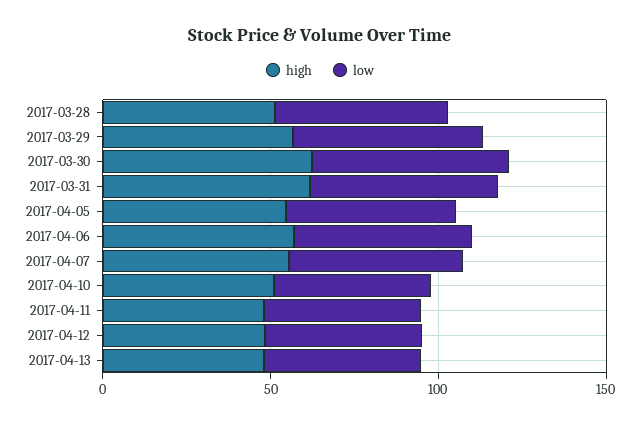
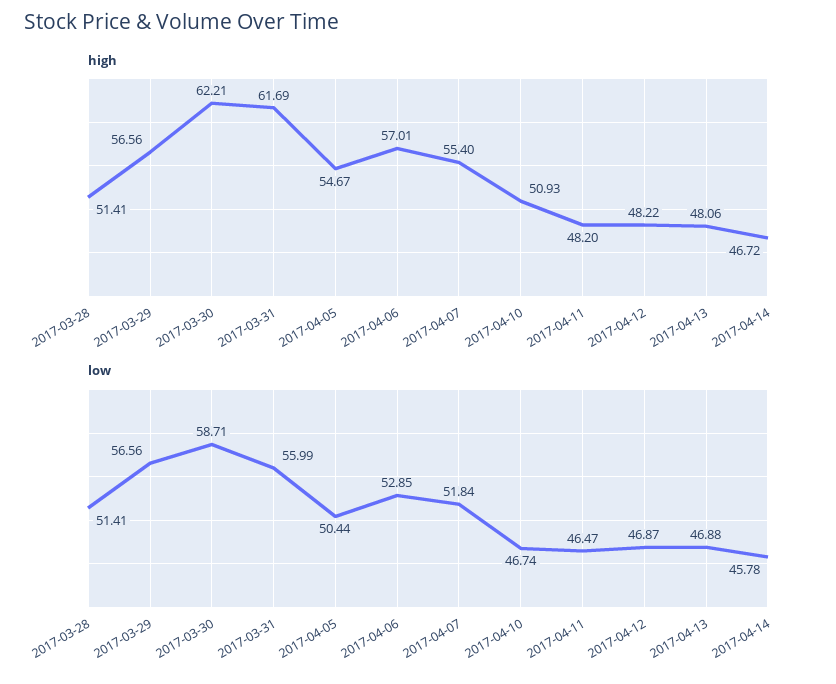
high, 2017-04-14: none -> 46.72
low, 2017-04-14: none -> 45.78

